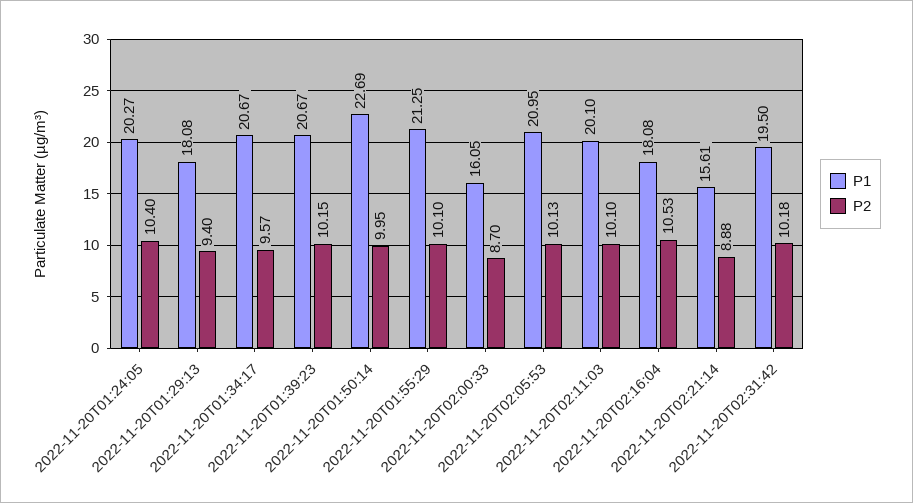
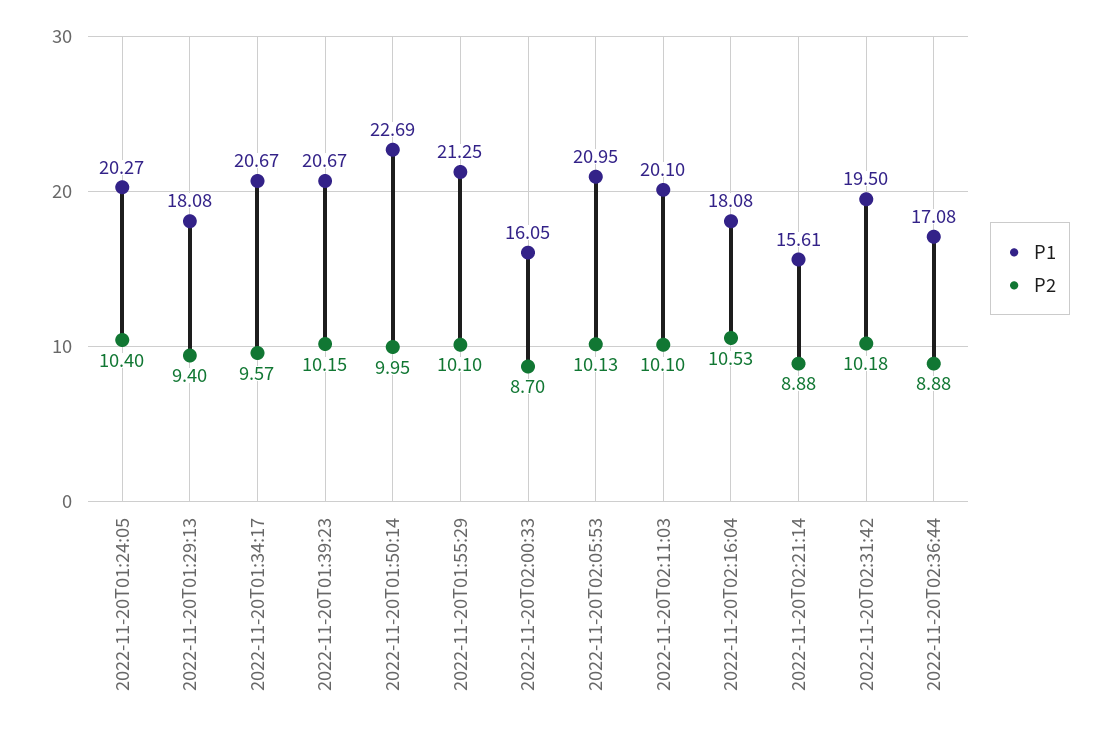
P1, 2022-11-20T02:36:44: none -> 17.08
P2, 2022-11-20T02:36:44: none -> 8.88

